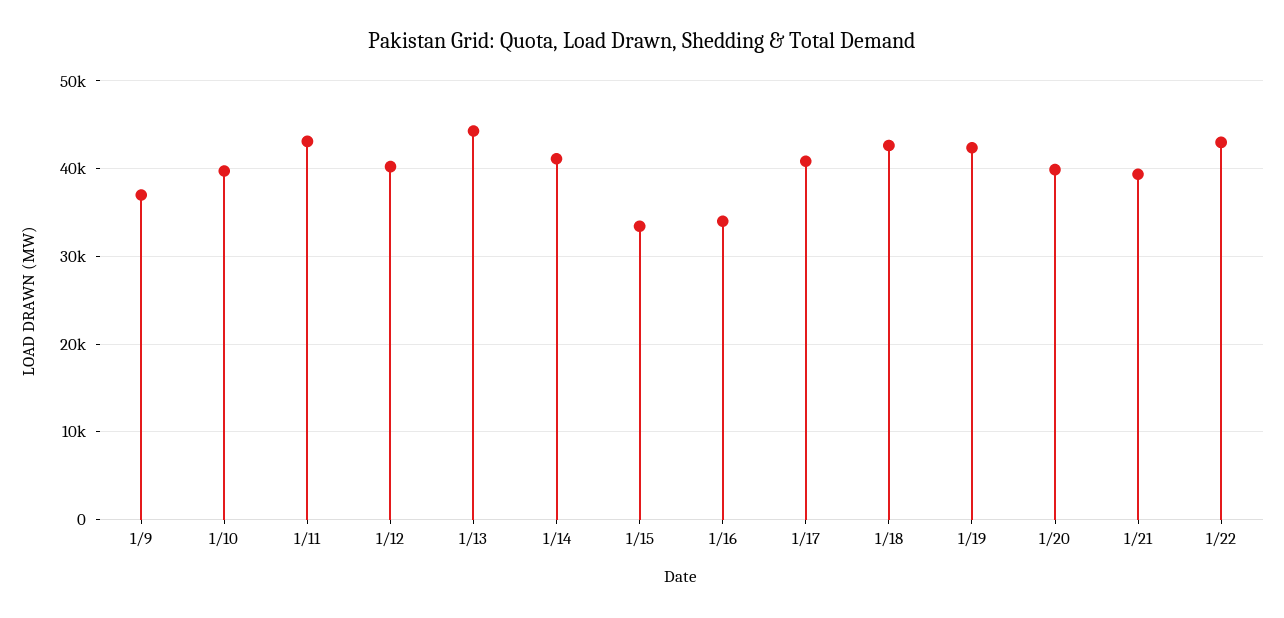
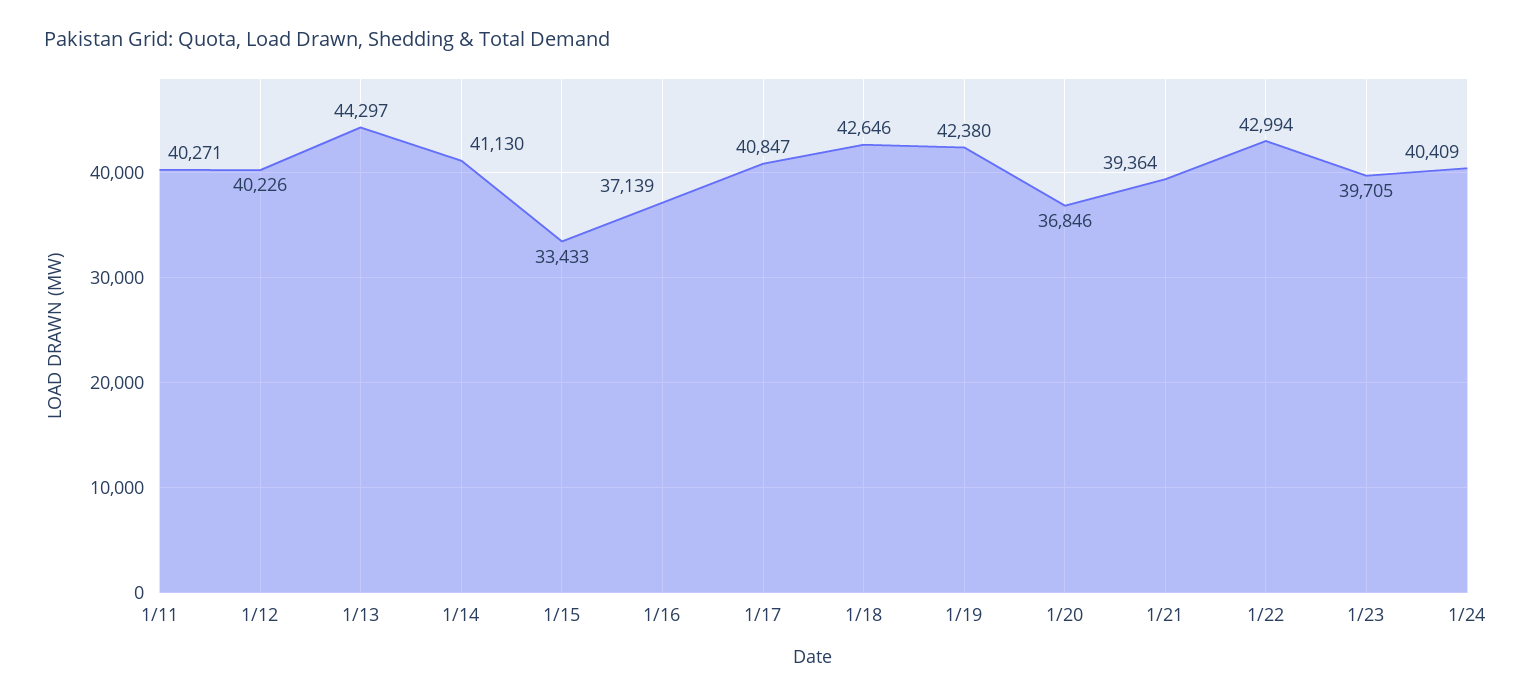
1/9: 37000 -> none
1/10: 40000 -> none
1/11: 43000 -> 40271
1/16: 34000 -> 37139
1/20: 40000 -> 36846
1/23: none -> 39705
1/24: none -> 40409

